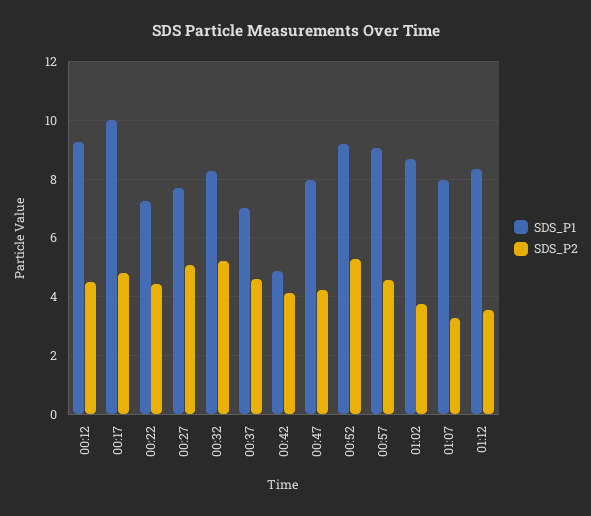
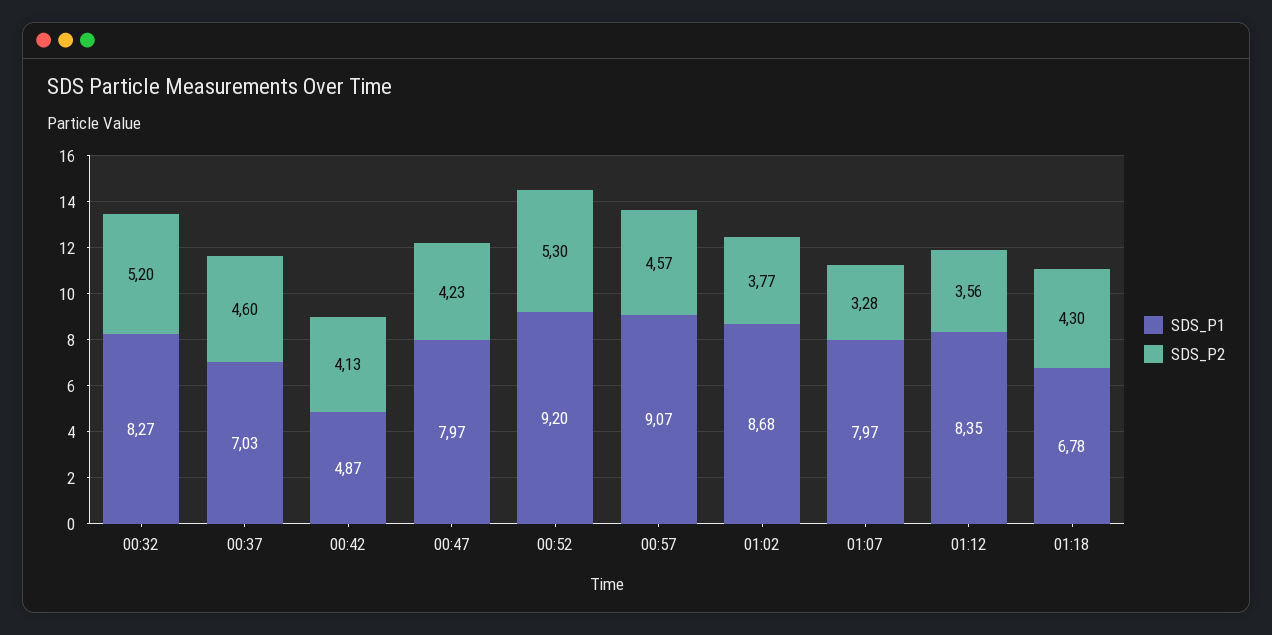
SDS_P1, 00:12: 9.25 -> none
SDS_P2, 00:12: 4.5 -> none
SDS_P1, 00:17: 10 -> none
SDS_P2, 00:17: 4.75 -> none
SDS_P1, 00:22: 7.25 -> none
SDS_P2, 00:22: 4.5 -> none
SDS_P1, 00:27: 7.75 -> none
SDS_P2, 00:27: 5 -> none
SDS_P1, 01:18: none -> 6.78
SDS_P2, 01:18: none -> 4.3

